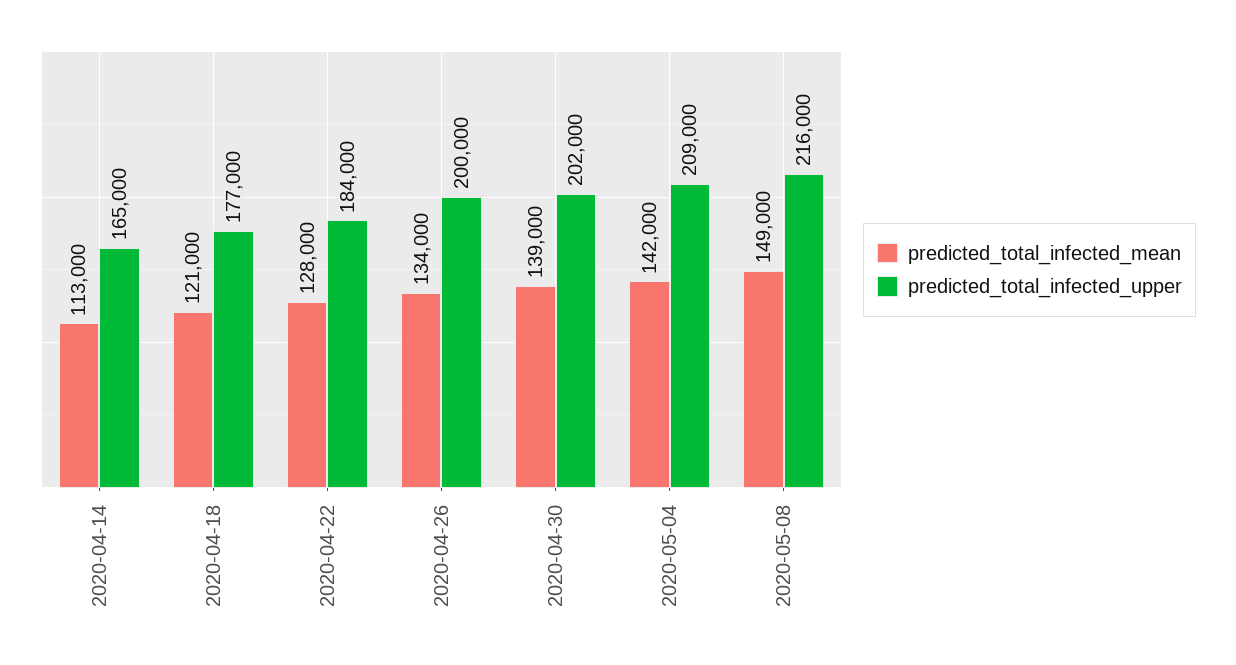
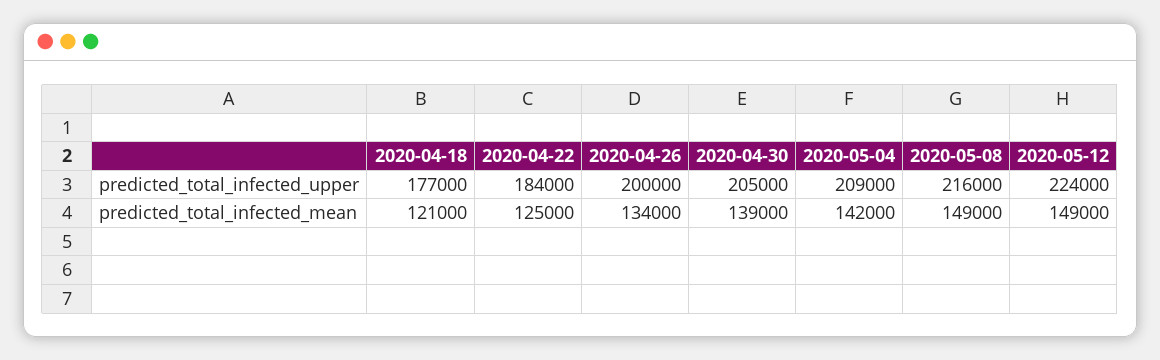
predicted_total_infected_mean, 2020-04-14: 113000 -> none
predicted_total_infected_upper, 2020-04-14: 165000 -> none
predicted_total_infected_mean, 2020-04-22: 128000 -> 125000
predicted_total_infected_upper, 2020-04-30: 202000 -> 205000
predicted_total_infected_upper, 2020-05-12: none -> 224000
predicted_total_infected_mean, 2020-05-12: none -> 149000

